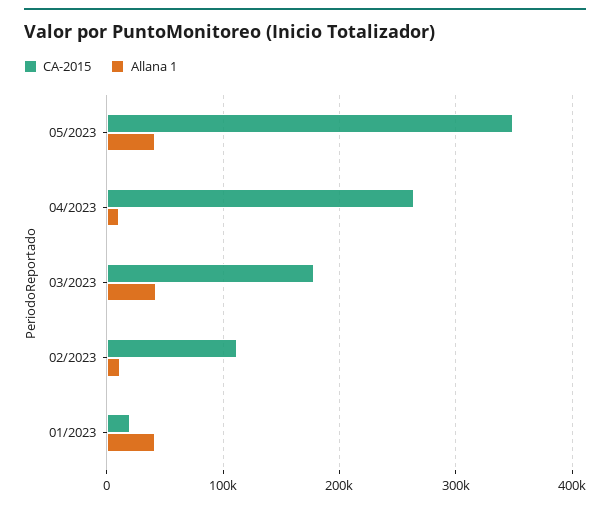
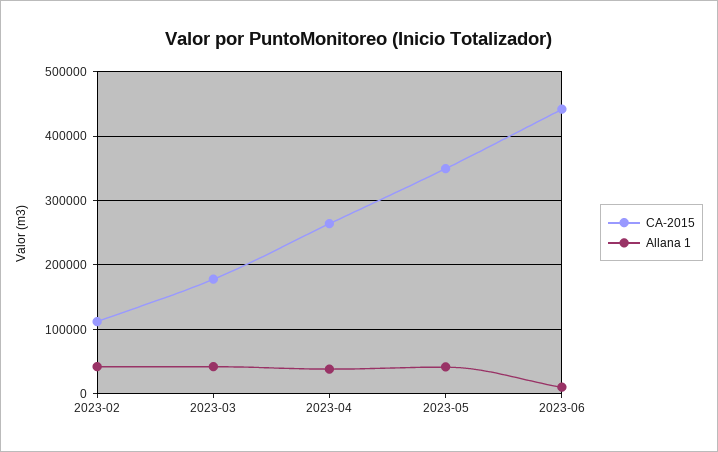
Allana 1, 04/2023: 10000 -> 40000
Allana 1, 02/2023: 10000 -> 40000
CA-2015, 01/2023: 20000 -> none
Allana 1, 01/2023: 40000 -> none
CA-2015, 2023-06: none -> 440000
Allana 1, 2023-06: none -> 10000

